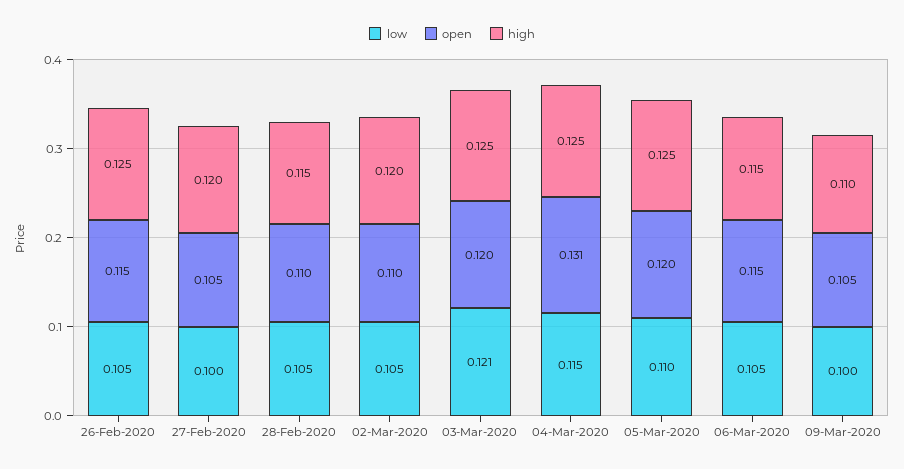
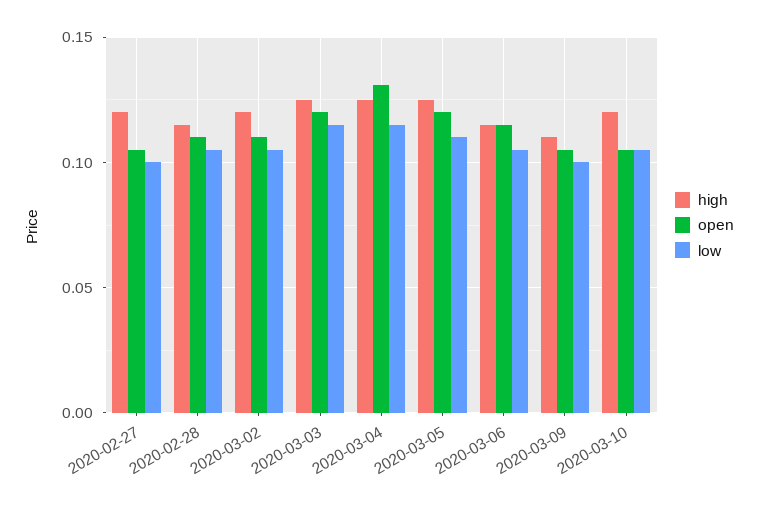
low, 26-Feb-2020: 0.105 -> none
open, 26-Feb-2020: 0.115 -> none
high, 26-Feb-2020: 0.125 -> none
low, 03-Mar-2020: 0.121 -> 0.115
high, 2020-03-10: none -> 0.12
open, 2020-03-10: none -> 0.105
low, 2020-03-10: none -> 0.105

